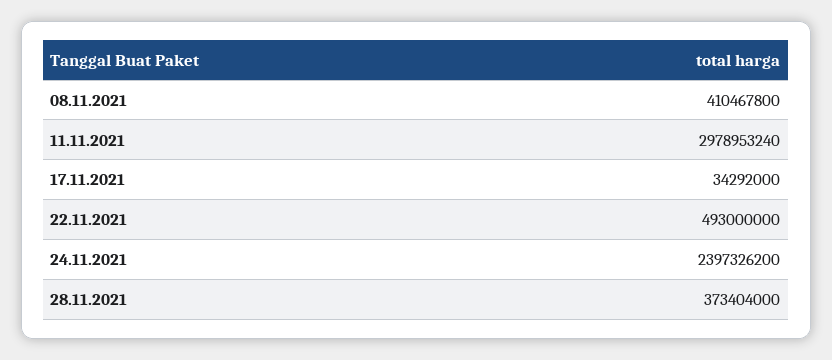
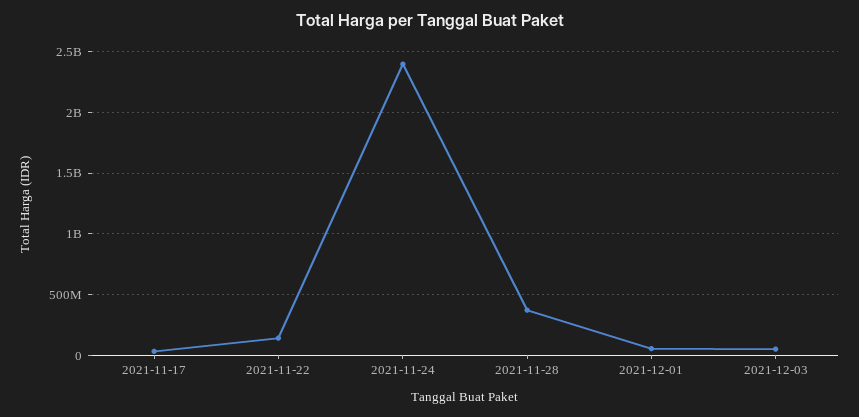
08.11.2021: 410467800 -> none
11.11.2021: 2978953240 -> none
22.11.2021: 493000000 -> 150000000
2021-12-01: none -> 50000000
2021-12-03: none -> 50000000

